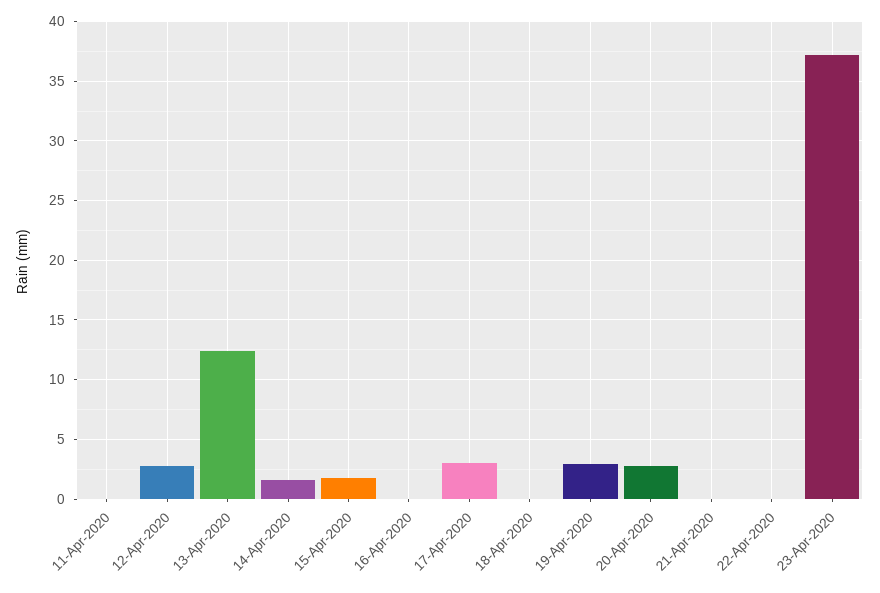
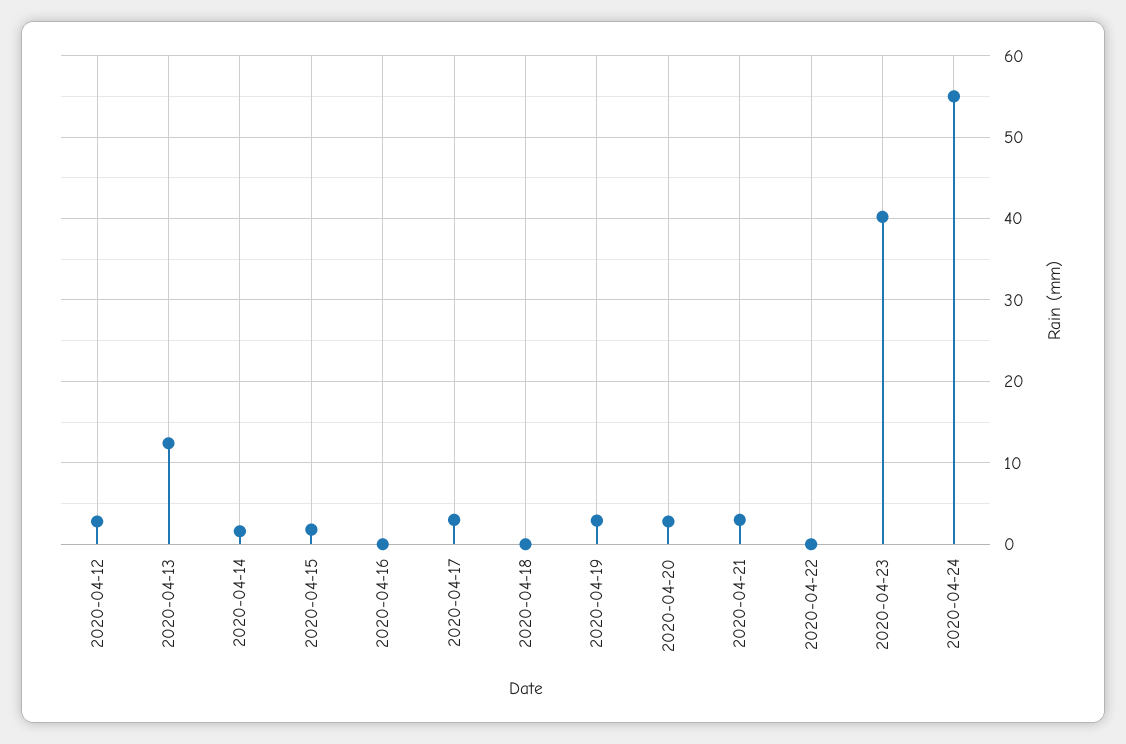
11-Apr-2020: 0 -> none
21-Apr-2020: 0 -> 3
23-Apr-2020: 37 -> 40
2020-04-24: none -> 55

